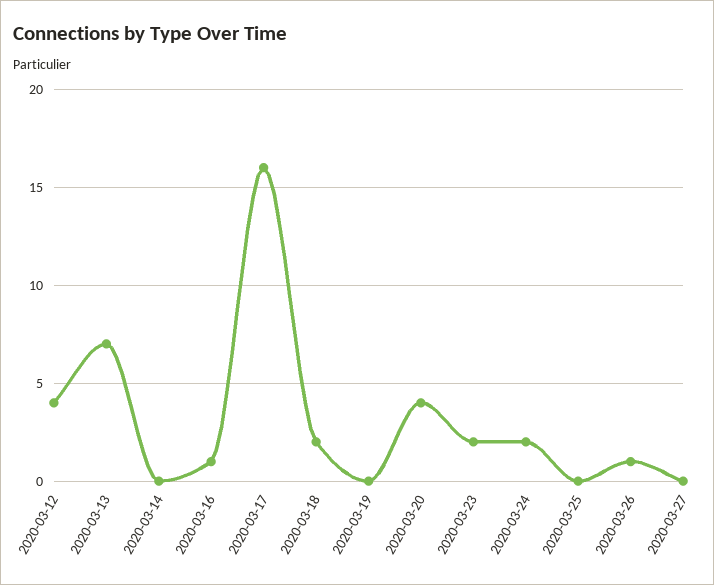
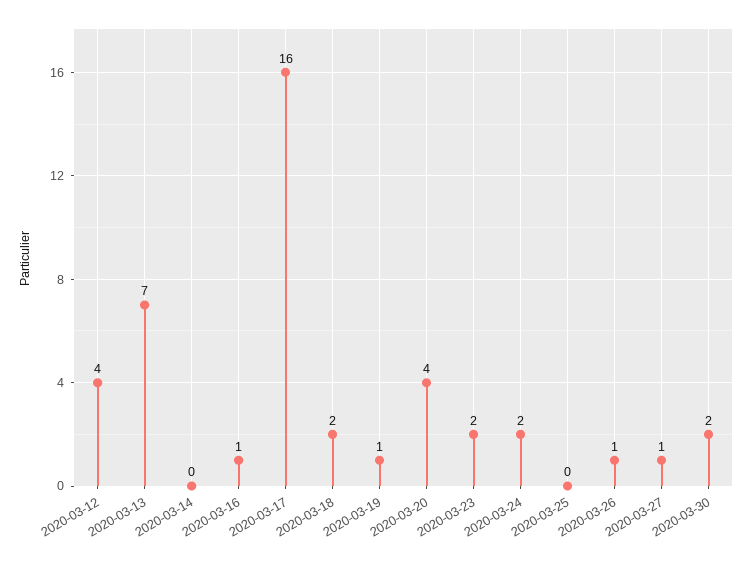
2020-03-19: 0 -> 1
2020-03-27: 0 -> 1
2020-03-30: none -> 2

